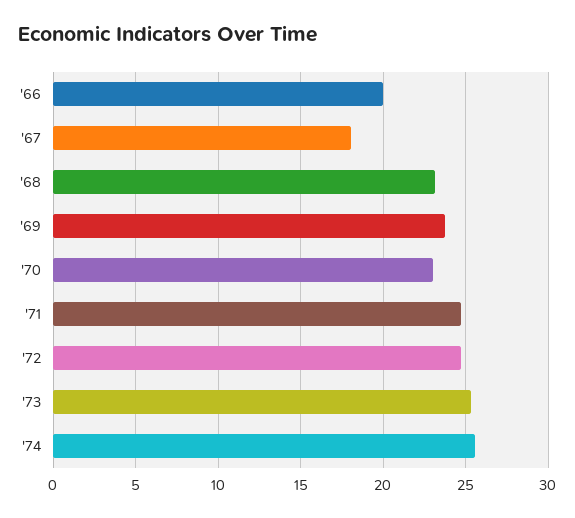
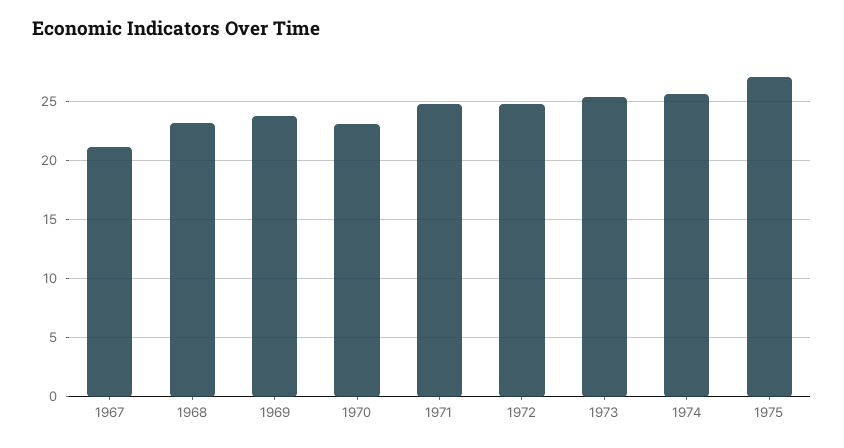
'66: 20 -> none
'67: 18 -> 21
1975: none -> 27

